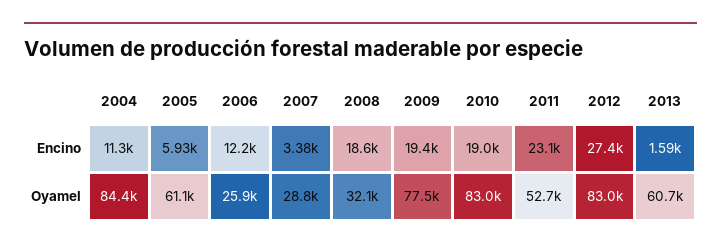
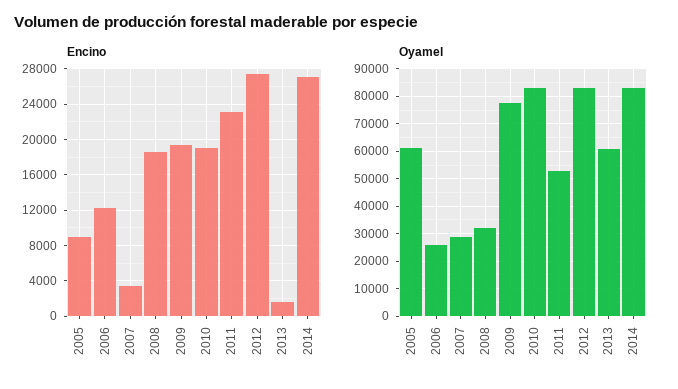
Encino, 2004: 11300 -> none
Encino, 2005: 5930 -> 9000
Oyamel, 2004: 84400 -> none
Encino, 2014: none -> 27000
Oyamel, 2014: none -> 82500

